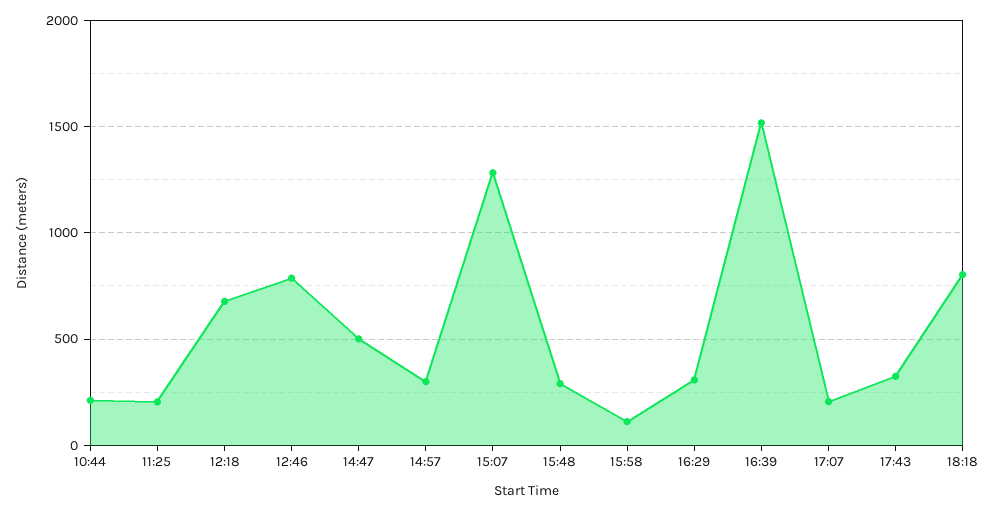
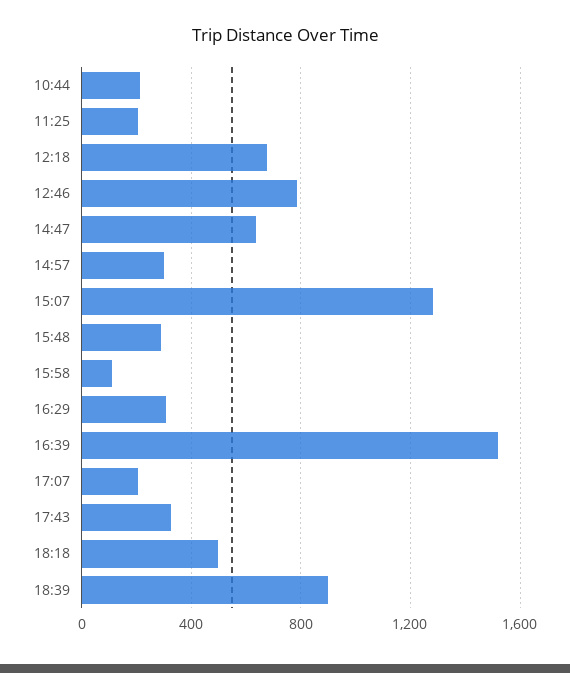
14:47: 500 -> 650
18:18: 800 -> 500
18:39: none -> 900

